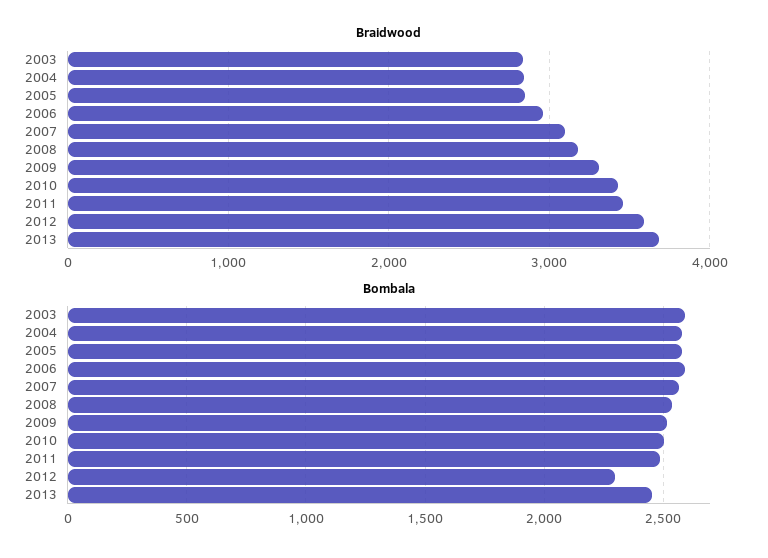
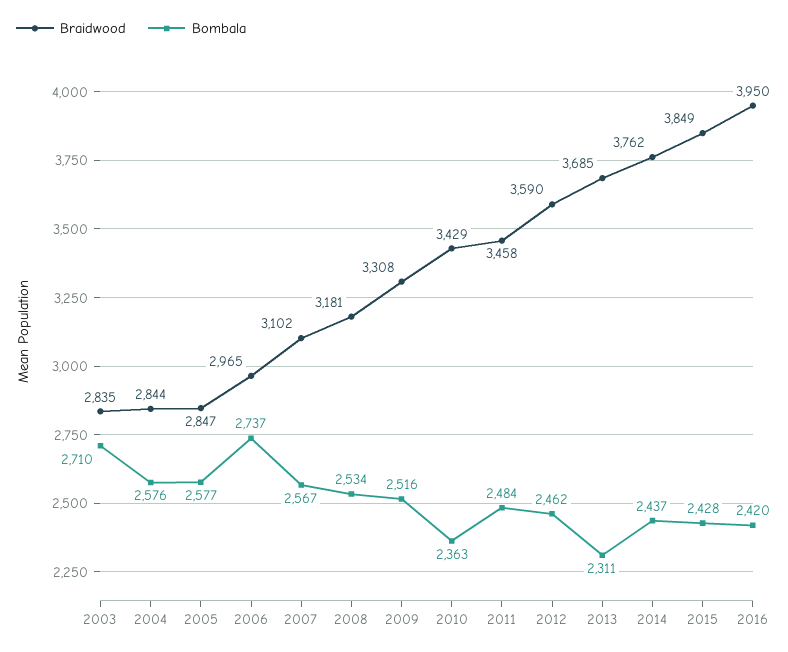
Bombala, 2003: 2600 -> 2710
Bombala, 2006: 2600 -> 2737
Bombala, 2010: 2500 -> 2363
Bombala, 2012: 2300 -> 2462
Bombala, 2013: 2450 -> 2311
Braidwood, 2014: none -> 3762
Bombala, 2014: none -> 2437
Braidwood, 2015: none -> 3849
Bombala, 2015: none -> 2428
Braidwood, 2016: none -> 3950
Bombala, 2016: none -> 2420

